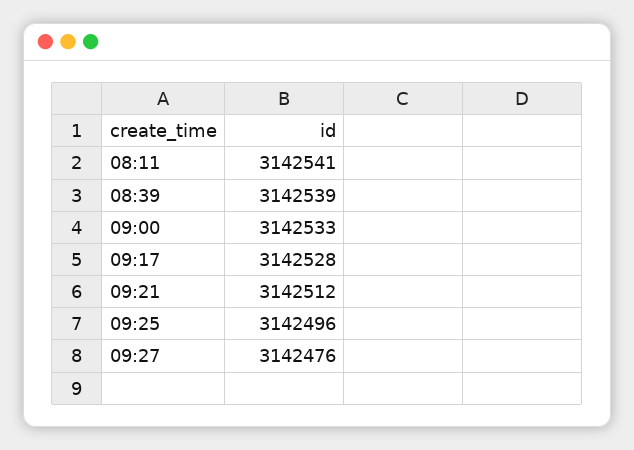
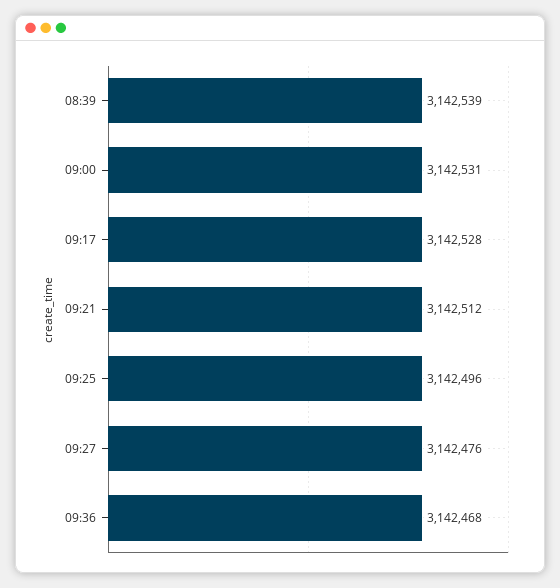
08:11: 3142541 -> none
09:00: 3142533 -> 3142531
09:36: none -> 3142468

